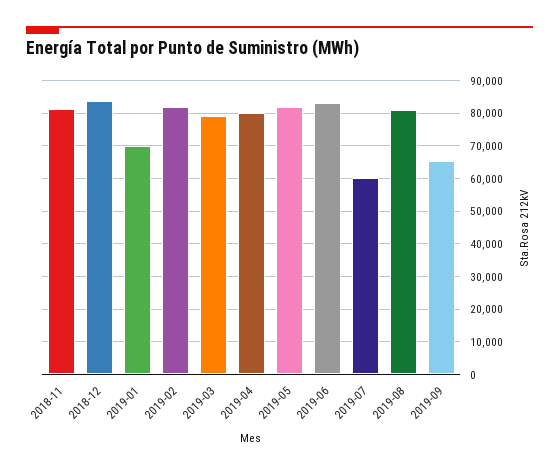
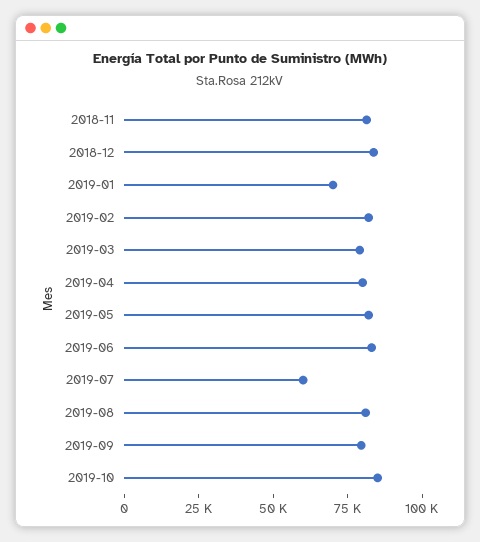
2019-09: 66000 -> 80000
2019-10: none -> 85000

